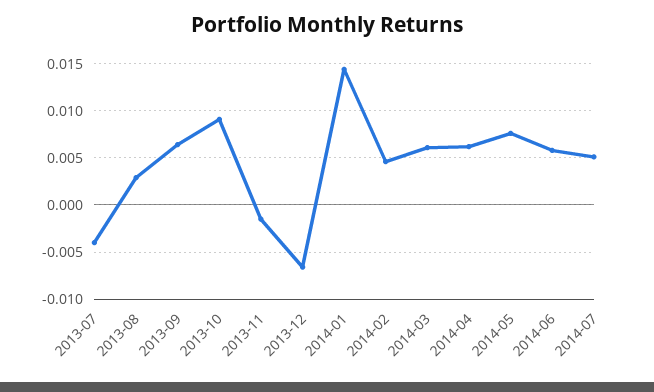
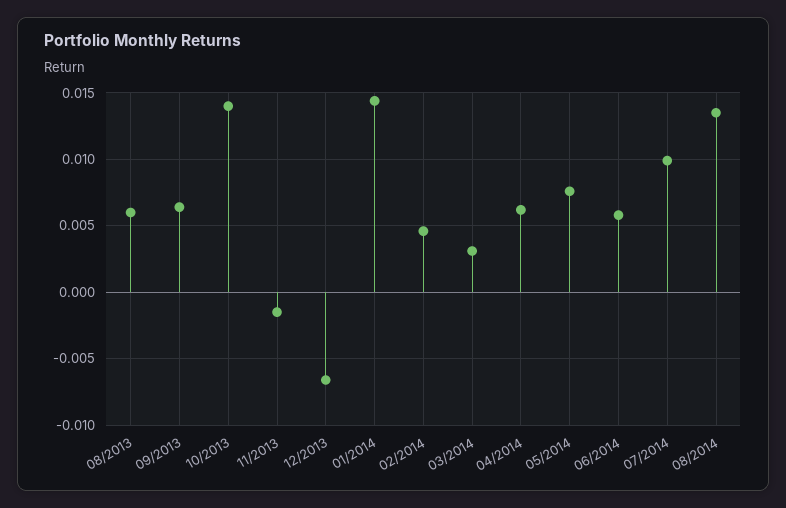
2013-07: -0.004 -> none
2013-08: 0.003 -> 0.006
2013-10: 0.009 -> 0.014
2014-03: 0.006 -> 0.003
2014-07: 0.005 -> 0.01
08/2014: none -> 0.0135

